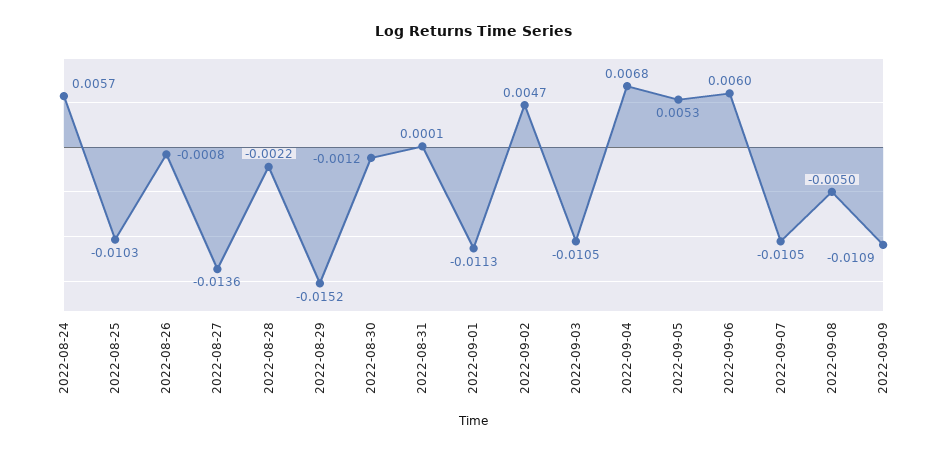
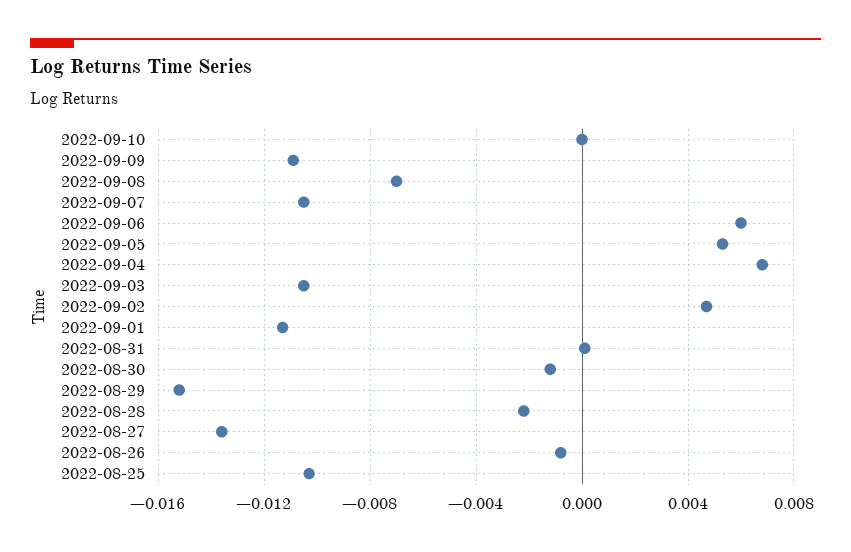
2022-08-24: 0.0057 -> none
2022-09-08: -0.005 -> -0.007
2022-09-10: none -> 0

